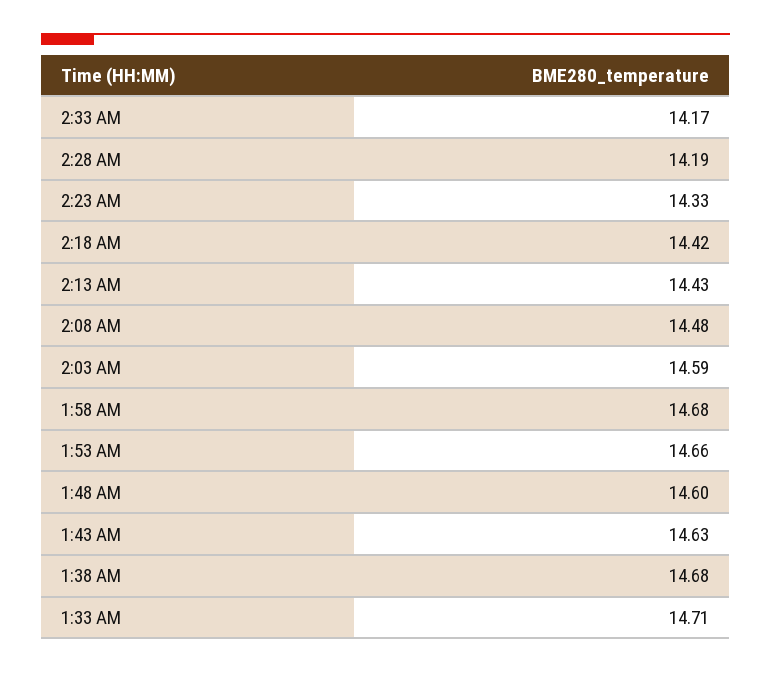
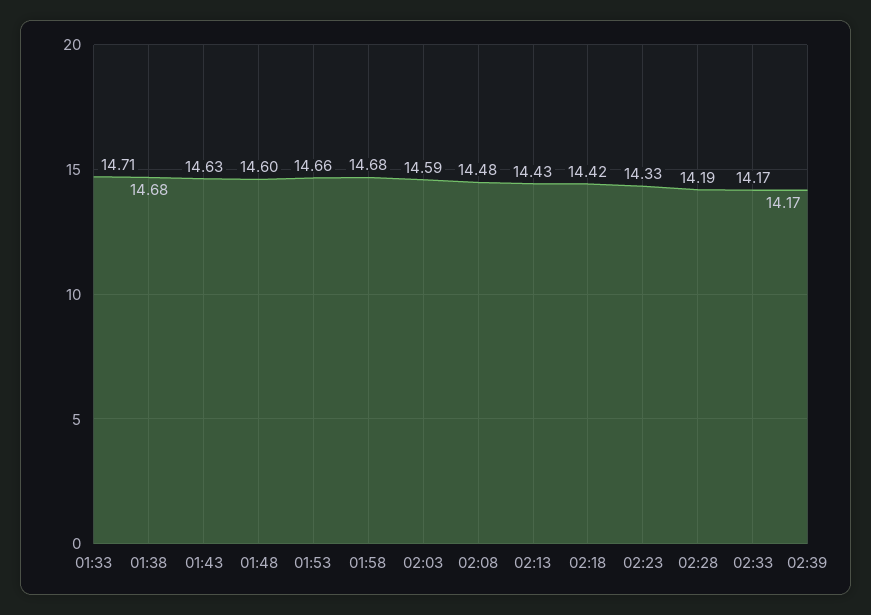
02:39: none -> 14.17

